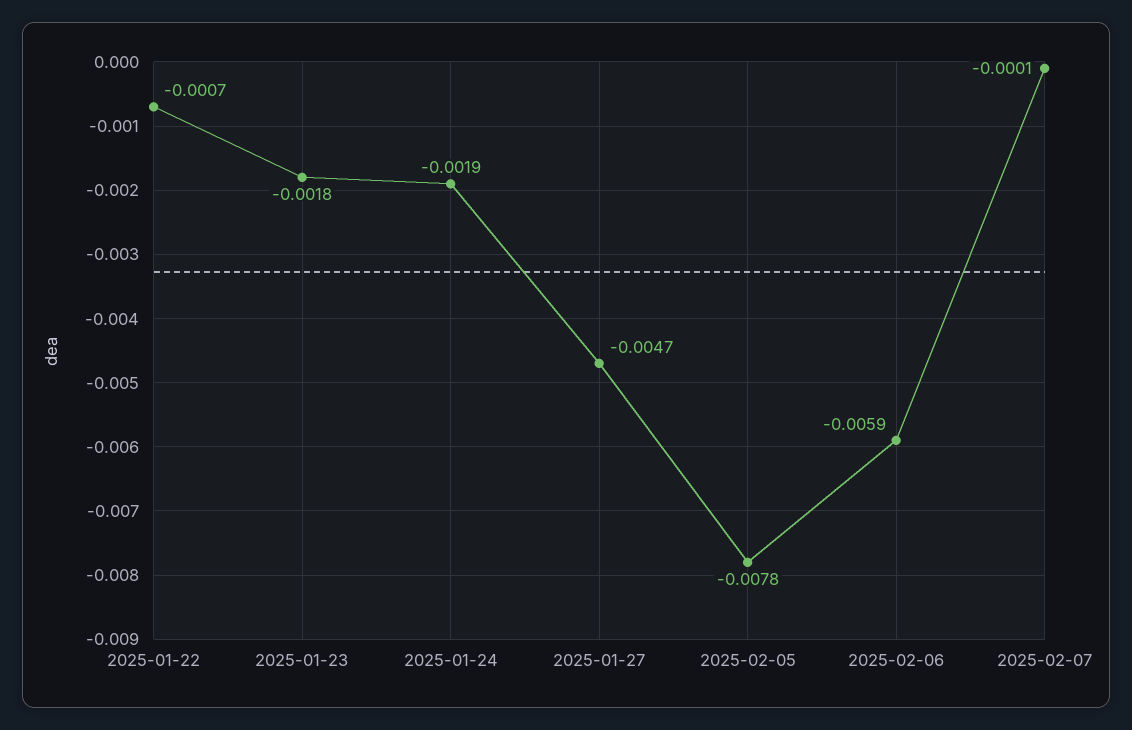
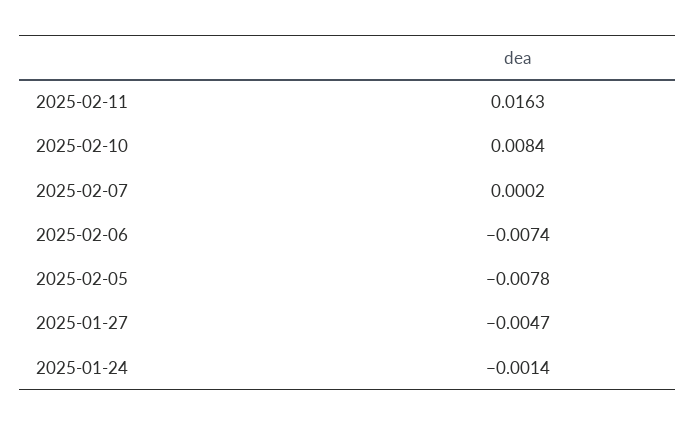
2025-01-22: -0.0007 -> none
2025-01-23: -0.0018 -> none
2025-01-24: -0.0019 -> -0.0014
2025-02-06: -0.0059 -> -0.0074
2025-02-07: -0.0001 -> 0.0002
2025-02-11: none -> 0.0163
2025-02-10: none -> 0.0084

